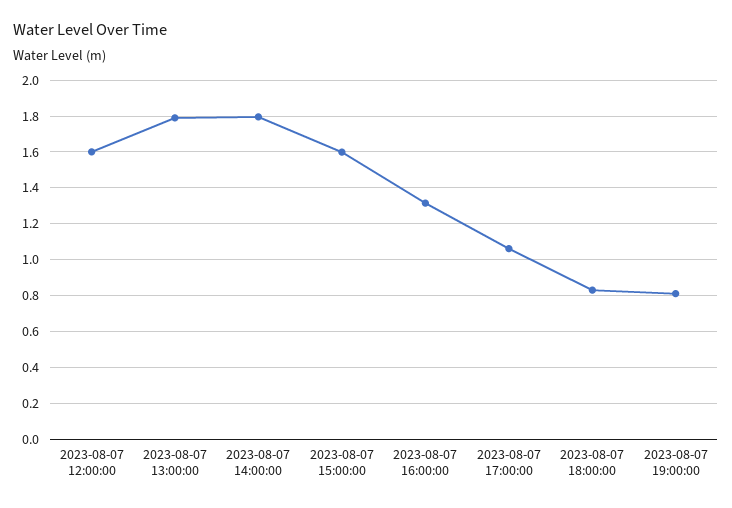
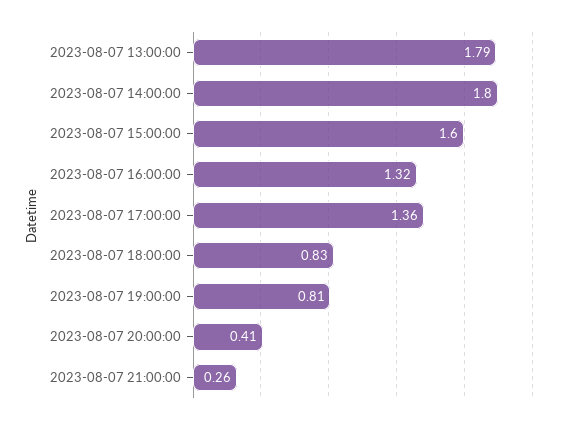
2023-08-07 12:00:00: 1.6 -> none
2023-08-07 17:00:00: 1.05 -> 1.36
2023-08-07 20:00:00: none -> 0.41
2023-08-07 21:00:00: none -> 0.26

